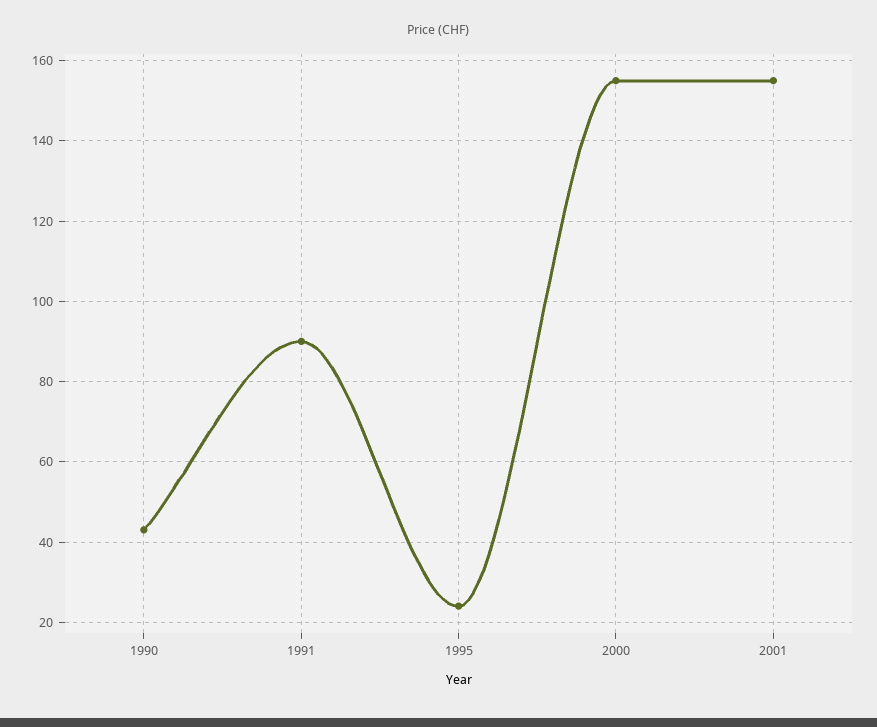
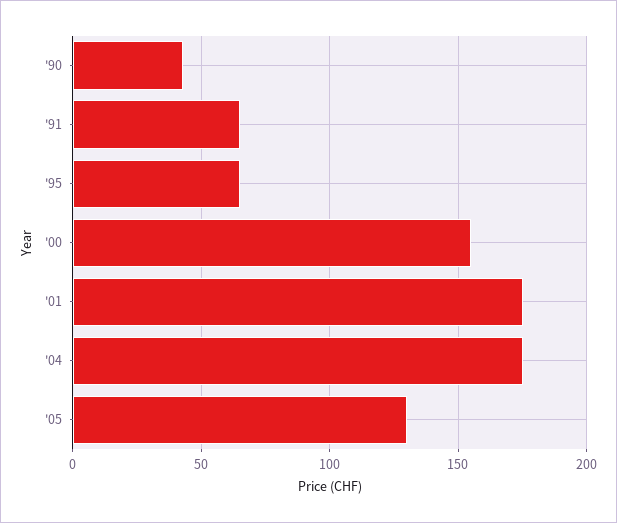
1991: 90 -> 65
1995: 25 -> 65
2001: 155 -> 175
'04: none -> 175
'05: none -> 130

